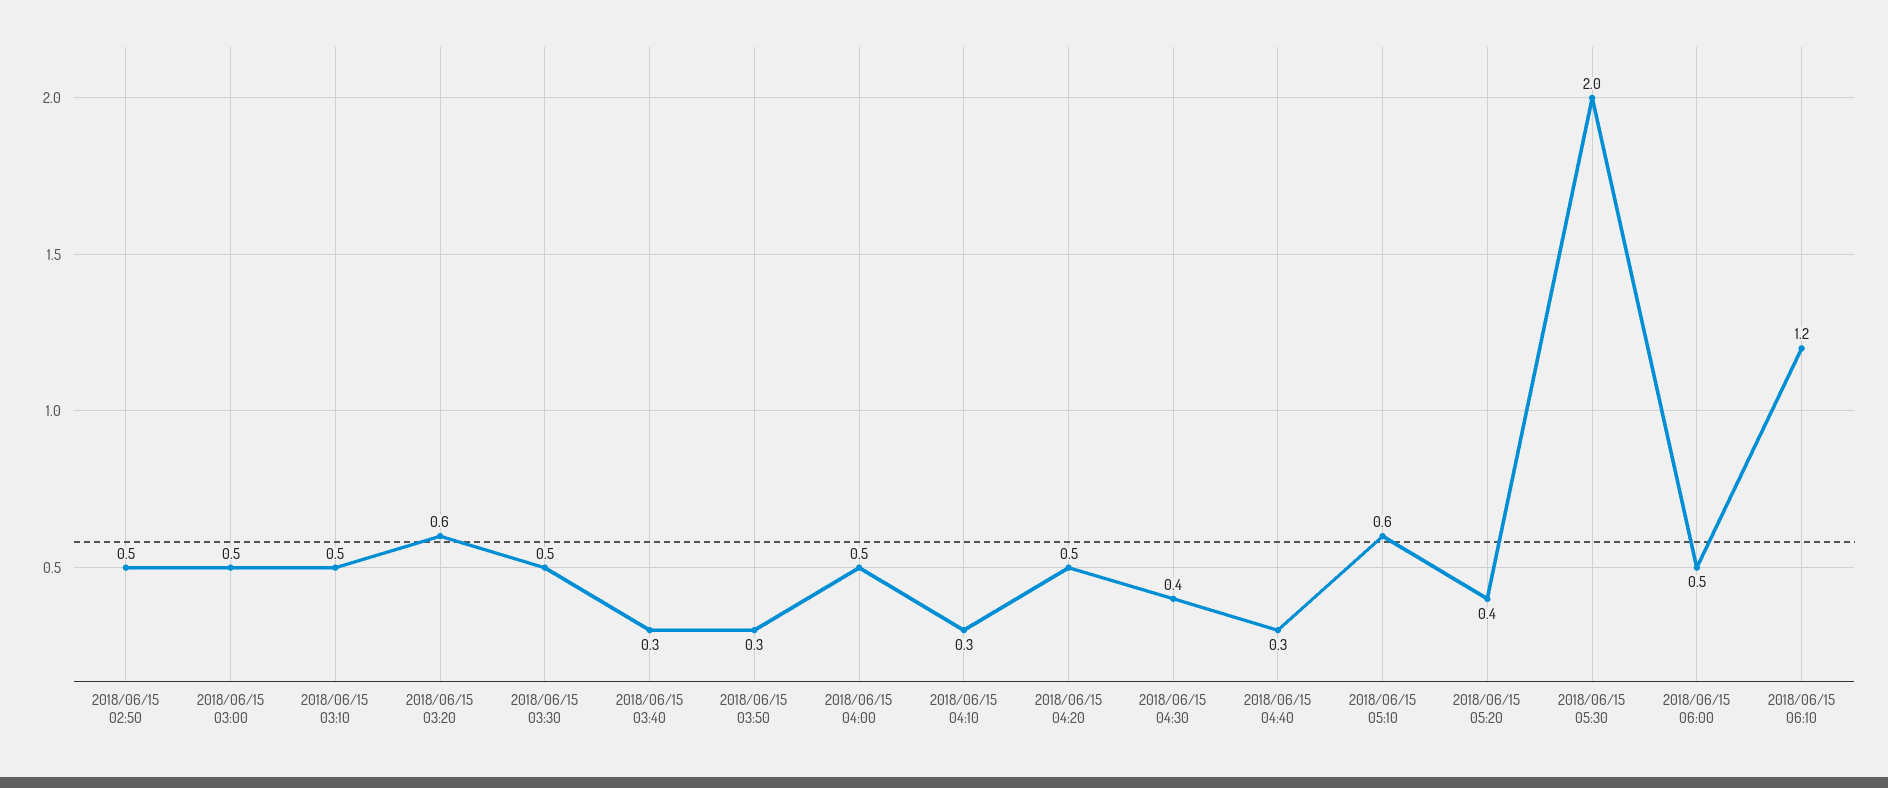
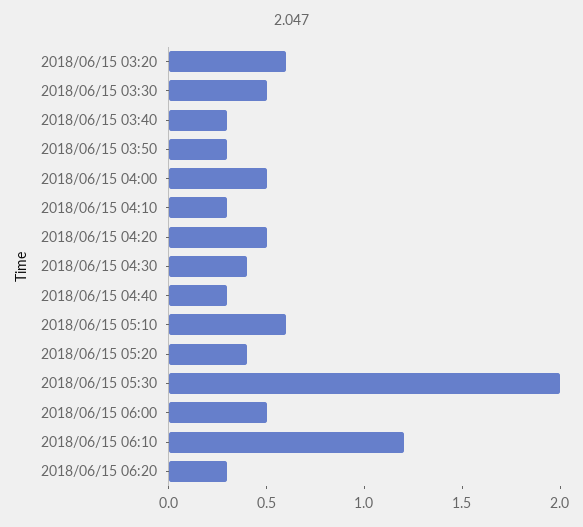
2018/06/15 02:50: 0.5 -> none
2018/06/15 03:00: 0.5 -> none
2018/06/15 03:10: 0.5 -> none
2018/06/15 06:20: none -> 0.3

